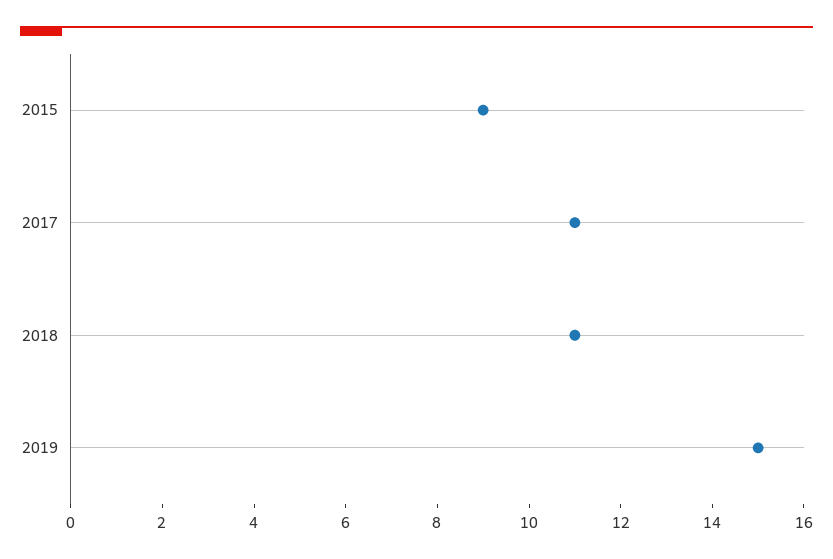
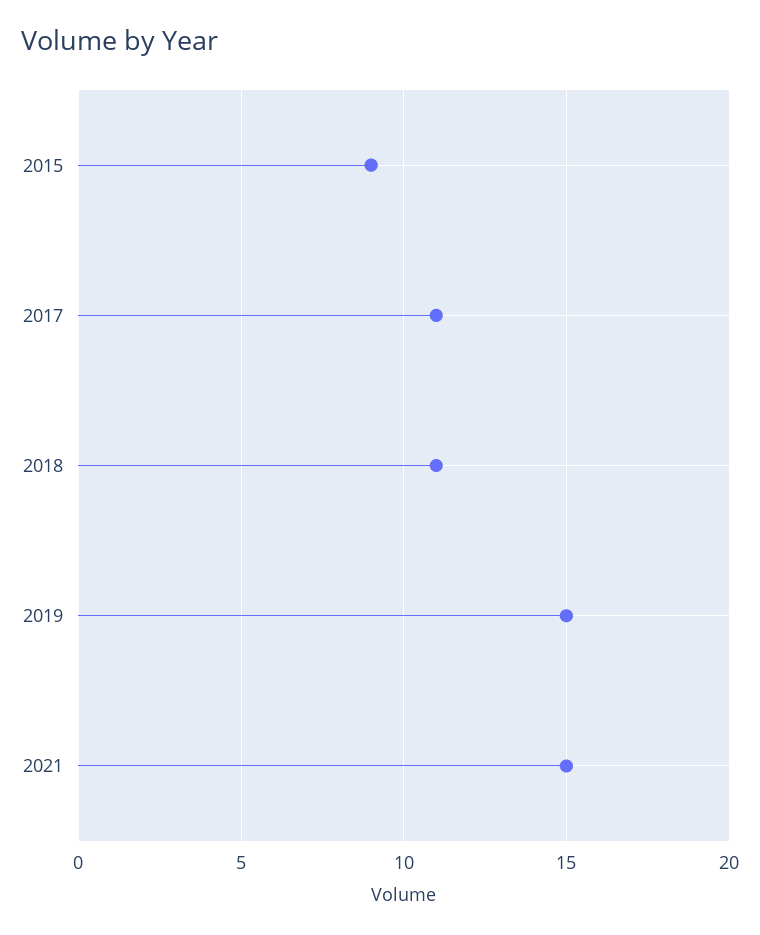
2021: none -> 15

